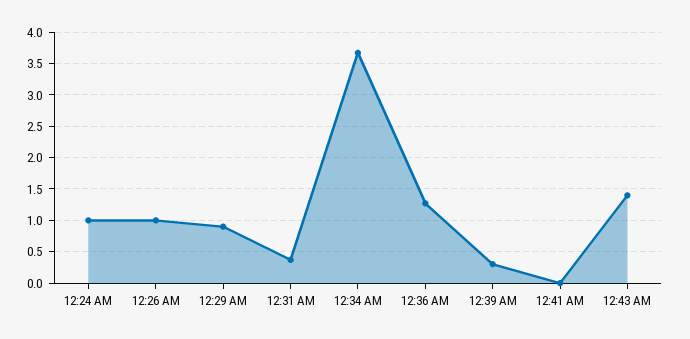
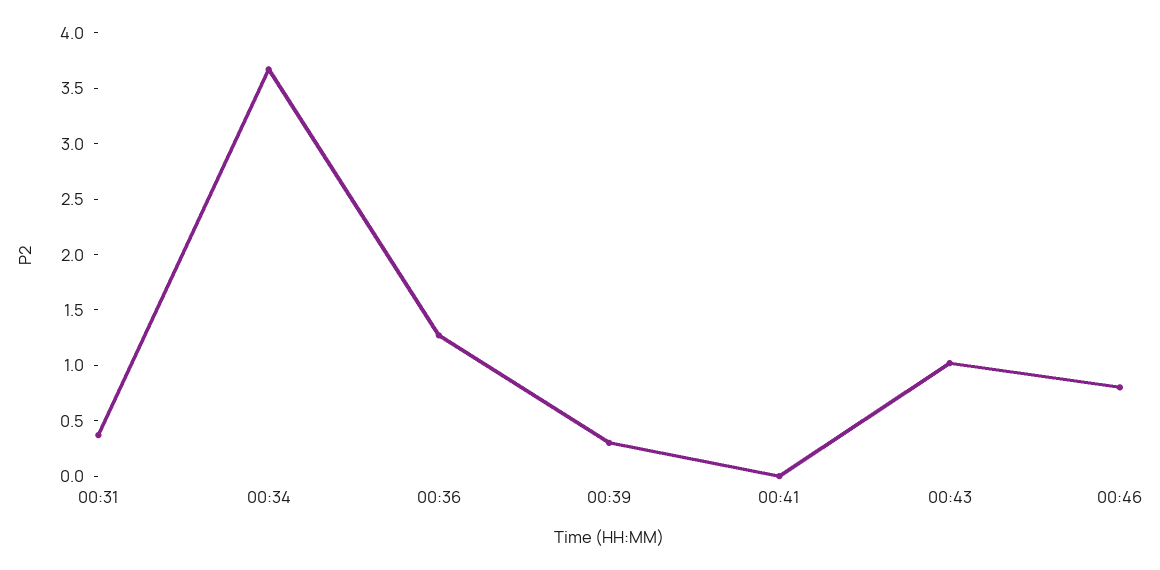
12:24 AM: 1 -> none
12:26 AM: 1 -> none
12:29 AM: 0.9 -> none
12:43 AM: 1.4 -> 1
00:46: none -> 0.8

